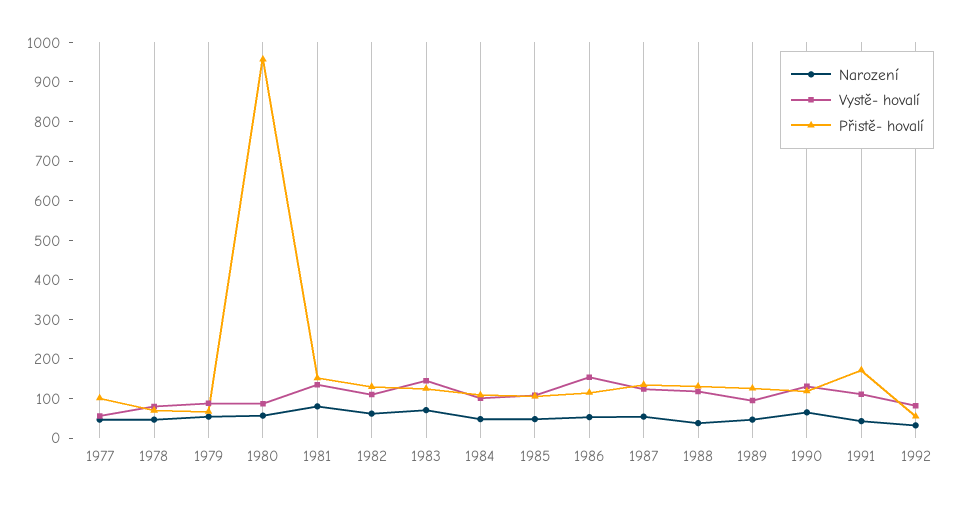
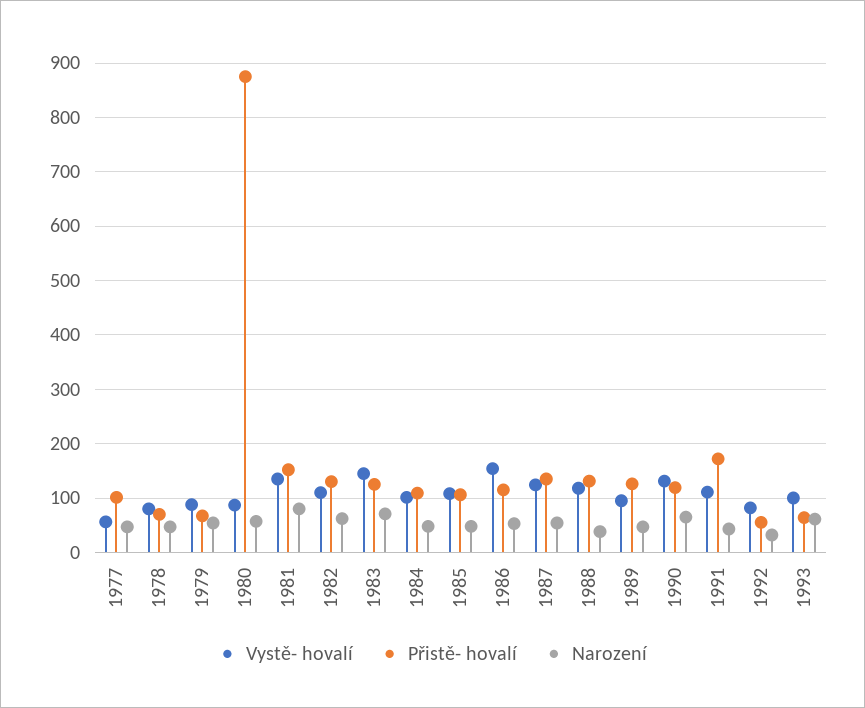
Přistě- hovalí, 1980: 950 -> 880
Vystě- hovalí, 1993: none -> 100
Přistě- hovalí, 1993: none -> 60
Narození, 1993: none -> 60

